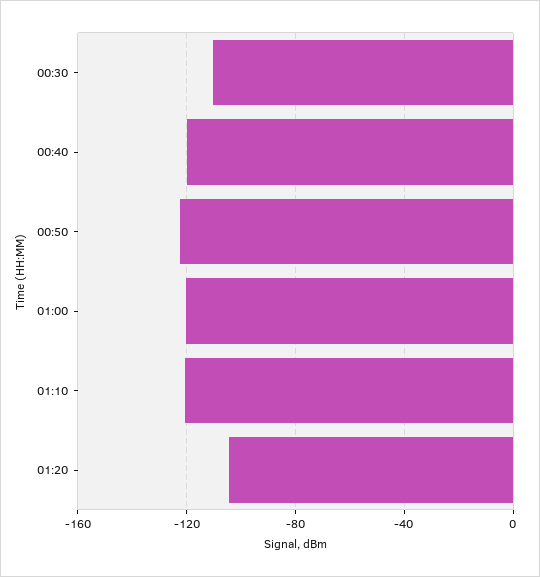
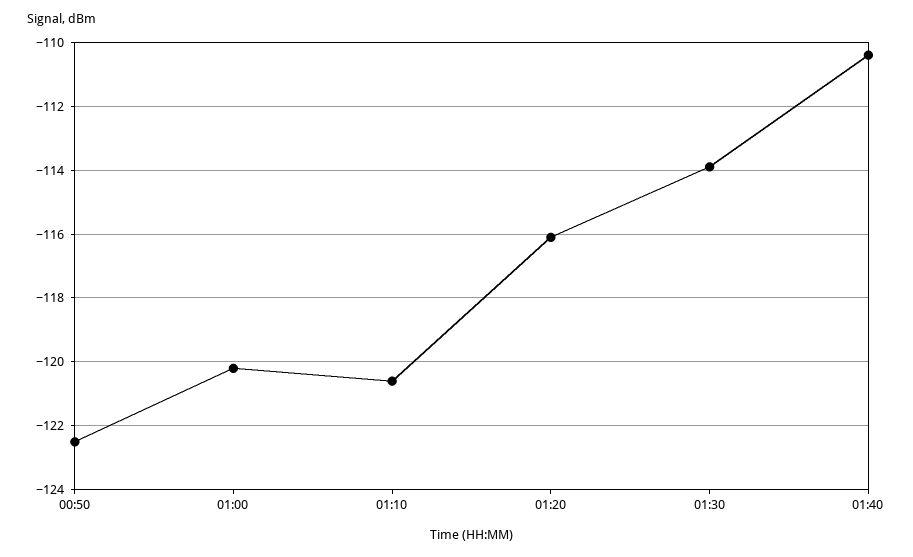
00:30: -110 -> none
00:40: -120 -> none
01:20: -105 -> -116
01:30: none -> -114
01:40: none -> -110.5

